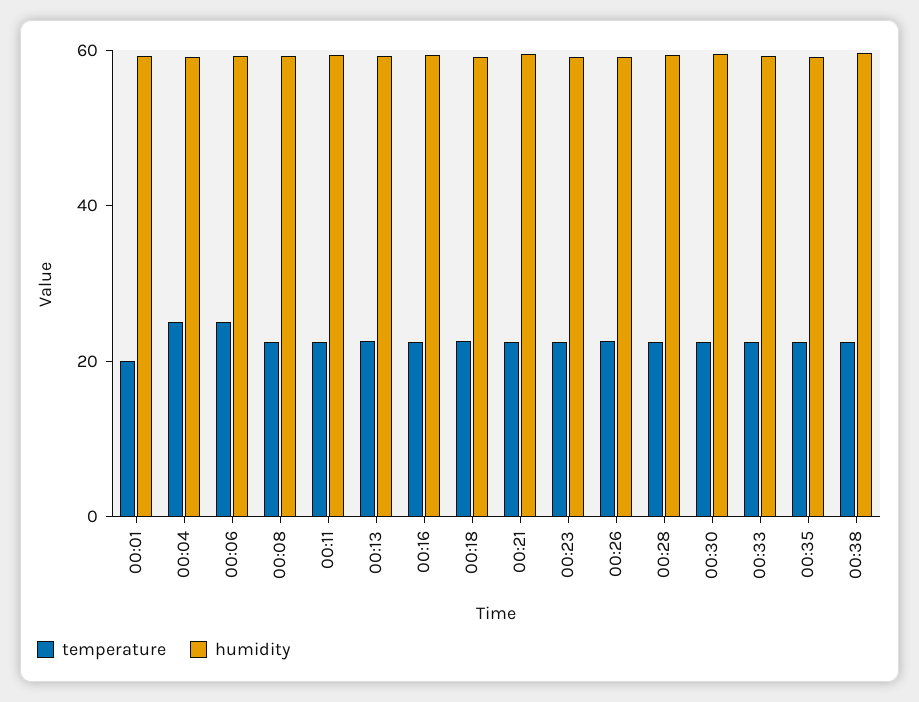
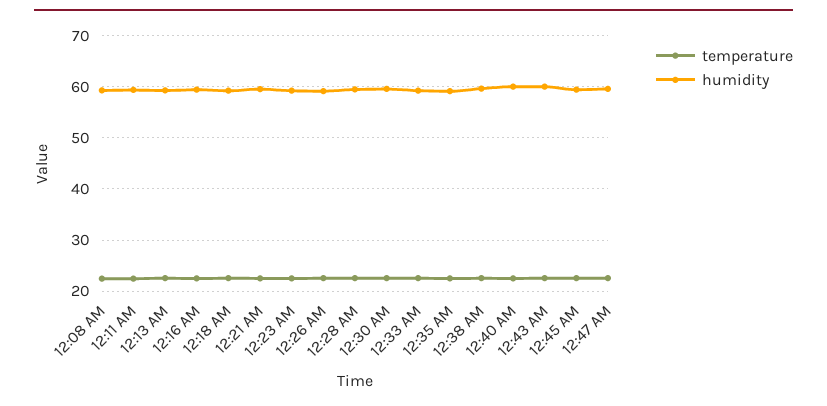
temperature, 00:01: 20 -> none
humidity, 00:01: 60 -> none
temperature, 00:04: 25 -> none
humidity, 00:04: 60 -> none
temperature, 00:06: 25 -> none
humidity, 00:06: 60 -> none
temperature, 12:40 AM: none -> 22
humidity, 12:40 AM: none -> 60
temperature, 12:43 AM: none -> 22
humidity, 12:43 AM: none -> 60
temperature, 12:45 AM: none -> 22
humidity, 12:45 AM: none -> 60
temperature, 12:47 AM: none -> 22
humidity, 12:47 AM: none -> 60

